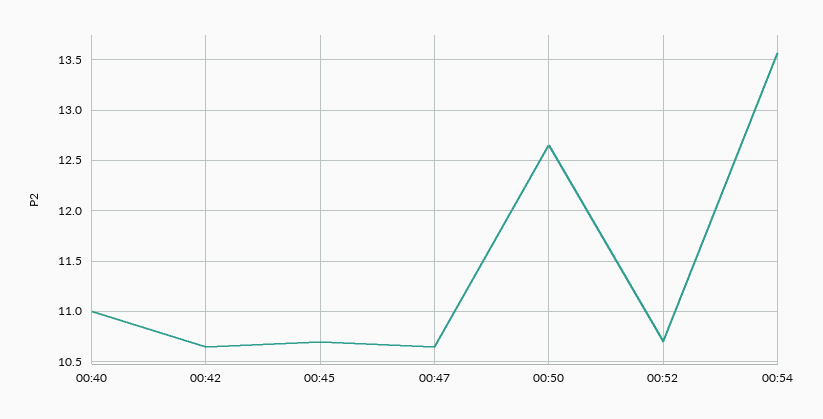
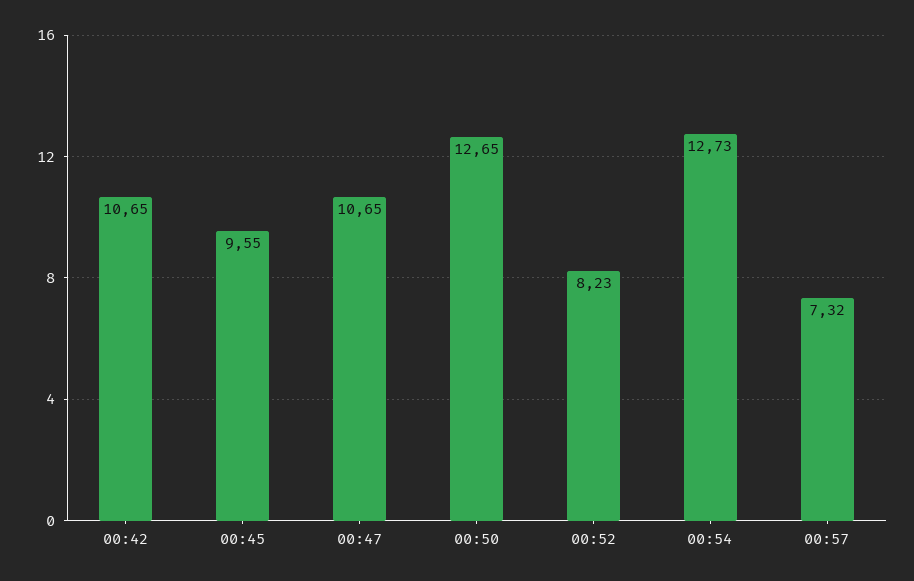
00:40: 11 -> none
00:45: 10.7 -> 9.55
00:52: 10.7 -> 8.23
00:54: 13.6 -> 12.73
00:57: none -> 7.32

